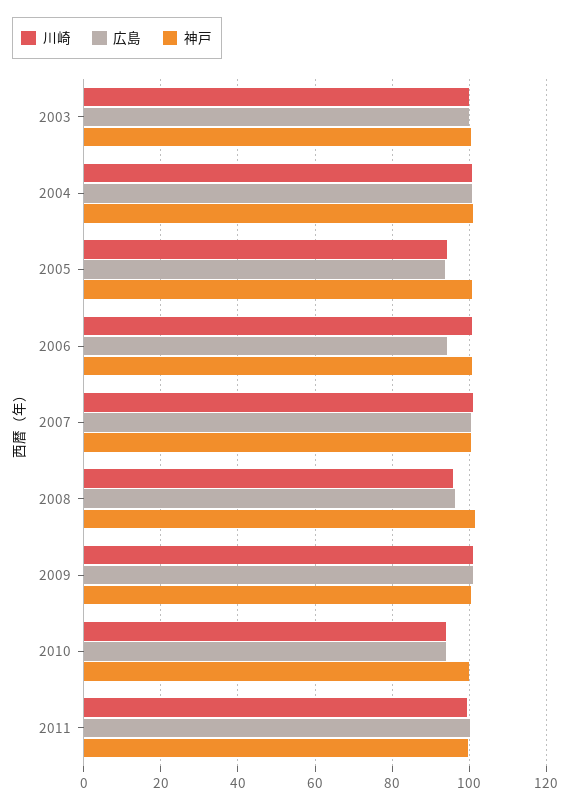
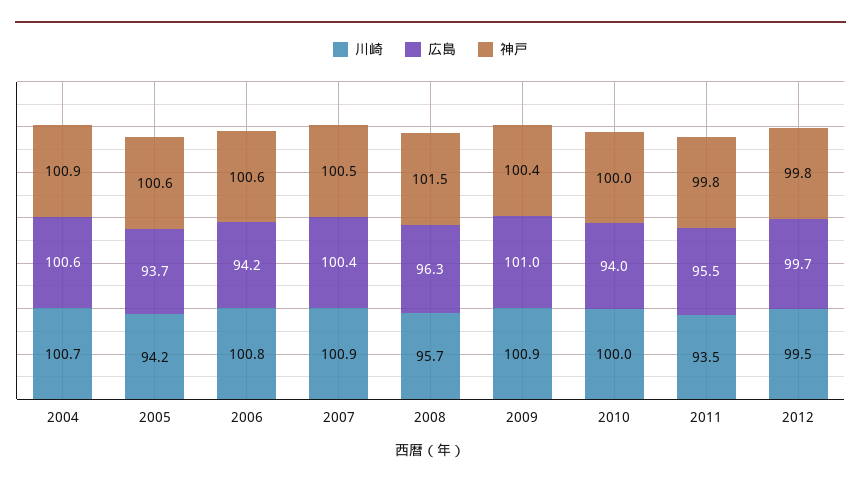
川崎, 2003: 100 -> none
広島, 2003: 100 -> none
神戸, 2003: 100 -> none
川崎, 2010: 94 -> 100
川崎, 2011: 100 -> 93.5
広島, 2011: 100 -> 95.5
川崎, 2012: none -> 99.5
広島, 2012: none -> 99.7
神戸, 2012: none -> 99.8

